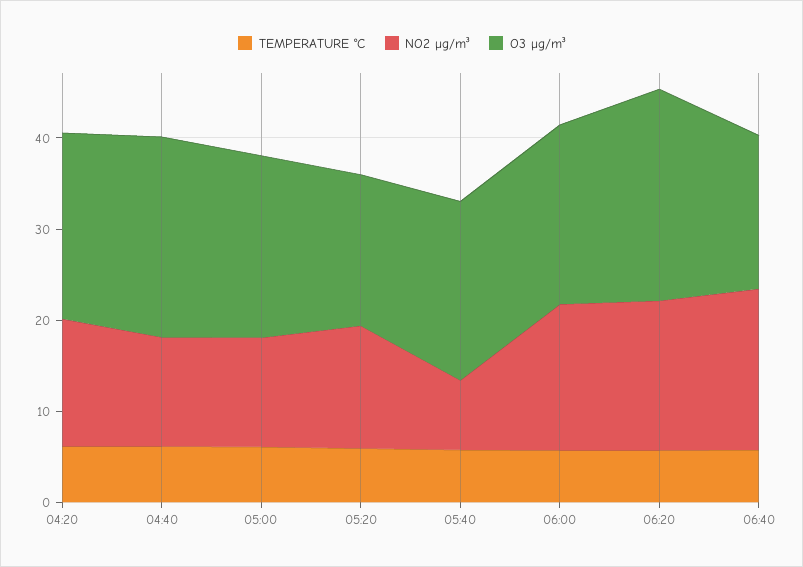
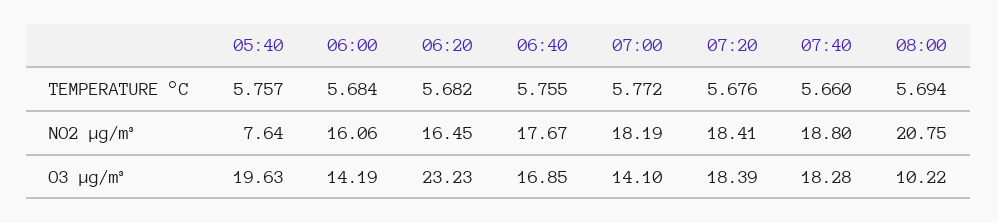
TEMPERATURE °C, 04:20: 6 -> none
NO2 µg/m³, 04:20: 14 -> none
O3 µg/m³, 04:20: 20 -> none
TEMPERATURE °C, 04:40: 6 -> none
NO2 µg/m³, 04:40: 12 -> none
O3 µg/m³, 04:40: 22 -> none
TEMPERATURE °C, 05:00: 6 -> none
NO2 µg/m³, 05:00: 12 -> none
O3 µg/m³, 05:00: 20 -> none
TEMPERATURE °C, 05:20: 6 -> none
NO2 µg/m³, 05:20: 14 -> none
O3 µg/m³, 05:20: 16 -> none
O3 µg/m³, 06:00: 20 -> 14.19
TEMPERATURE °C, 07:00: none -> 5.772
TEMPERATURE °C, 07:20: none -> 5.676
TEMPERATURE °C, 07:40: none -> 5.66
TEMPERATURE °C, 08:00: none -> 5.694
NO2 µg/m³, 07:00: none -> 18.19
NO2 µg/m³, 07:20: none -> 18.41
NO2 µg/m³, 07:40: none -> 18.8
NO2 µg/m³, 08:00: none -> 20.75
O3 µg/m³, 07:00: none -> 14.1
O3 µg/m³, 07:20: none -> 18.39
O3 µg/m³, 07:40: none -> 18.28
O3 µg/m³, 08:00: none -> 10.22

